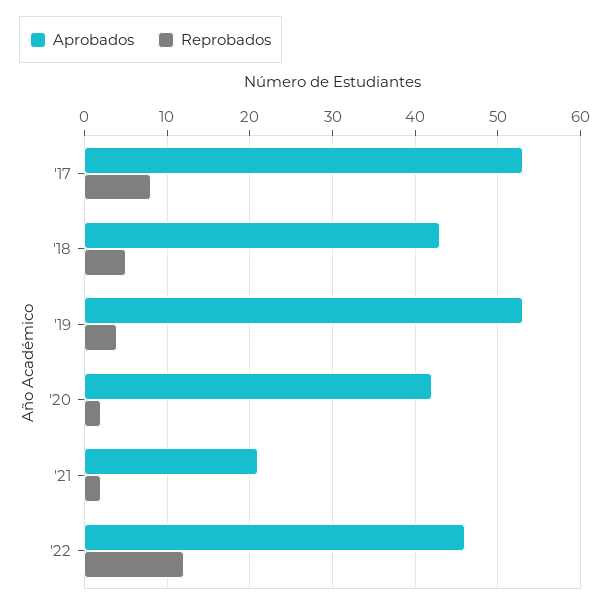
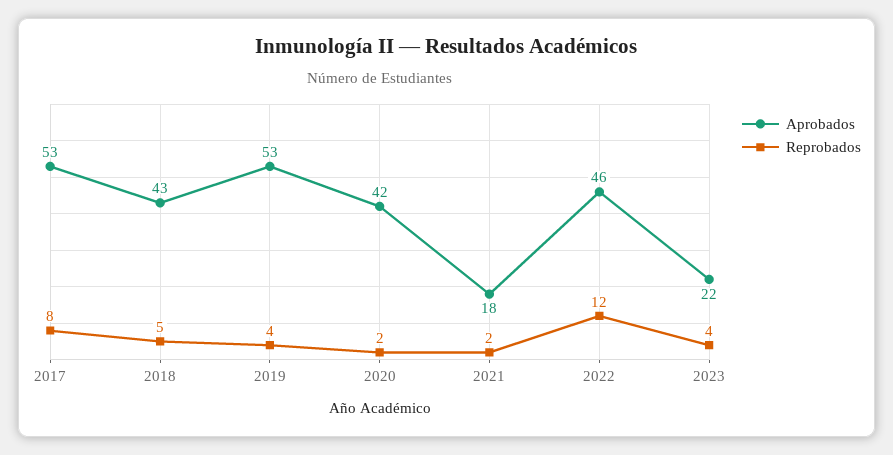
Aprobados, '21: 21 -> 18
Aprobados, 2023: none -> 22
Reprobados, 2023: none -> 4

